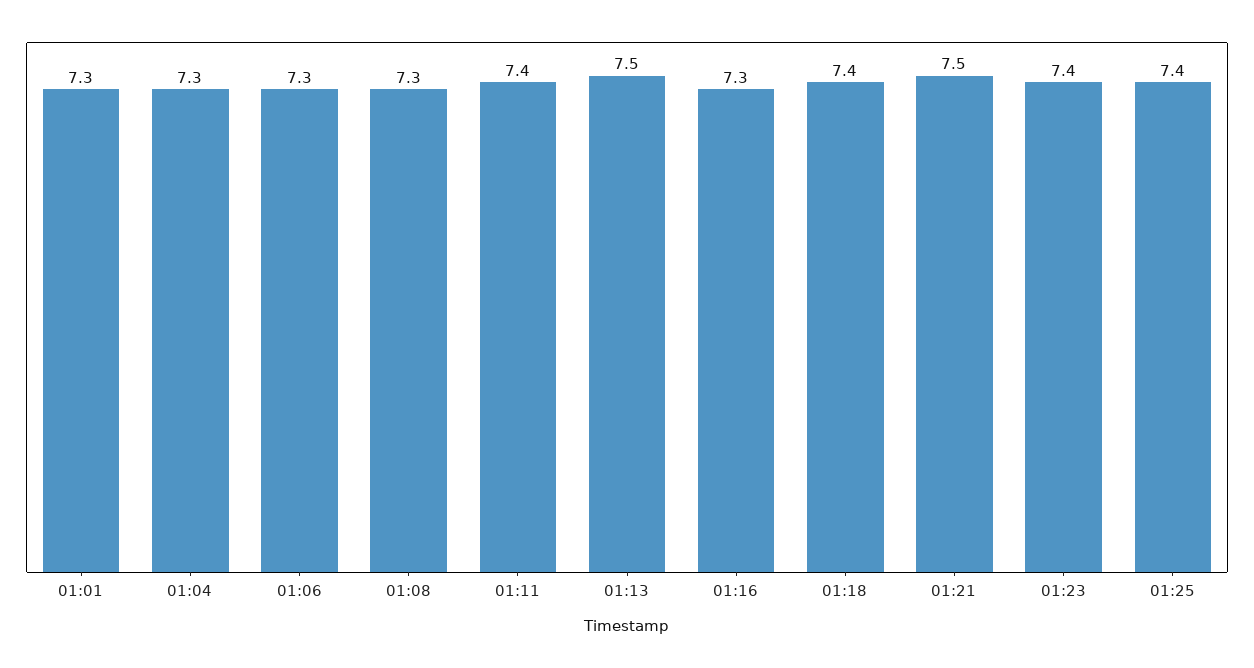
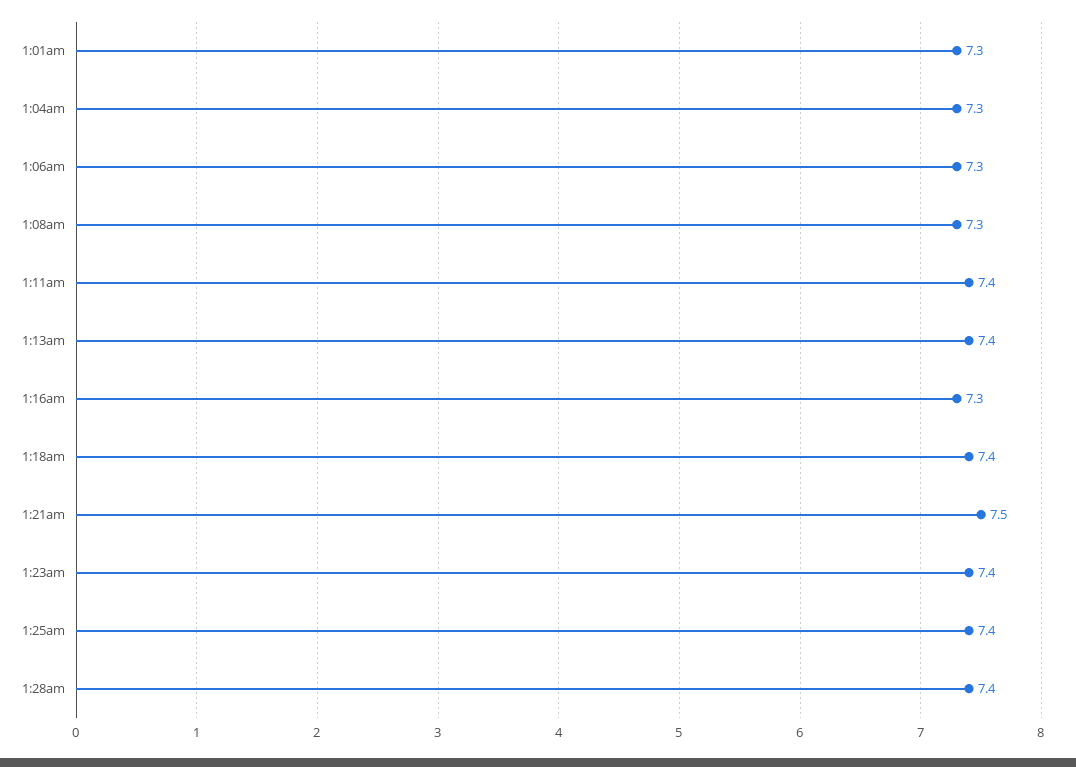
01:13: 7.5 -> 7.4
1:28am: none -> 7.4

